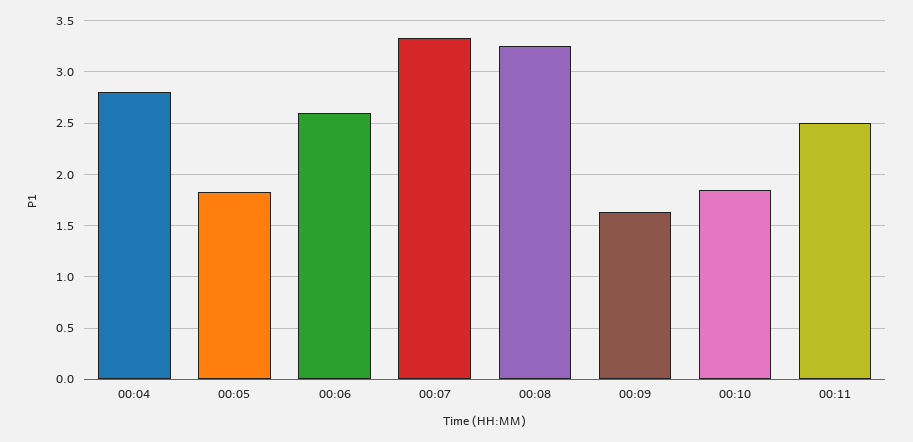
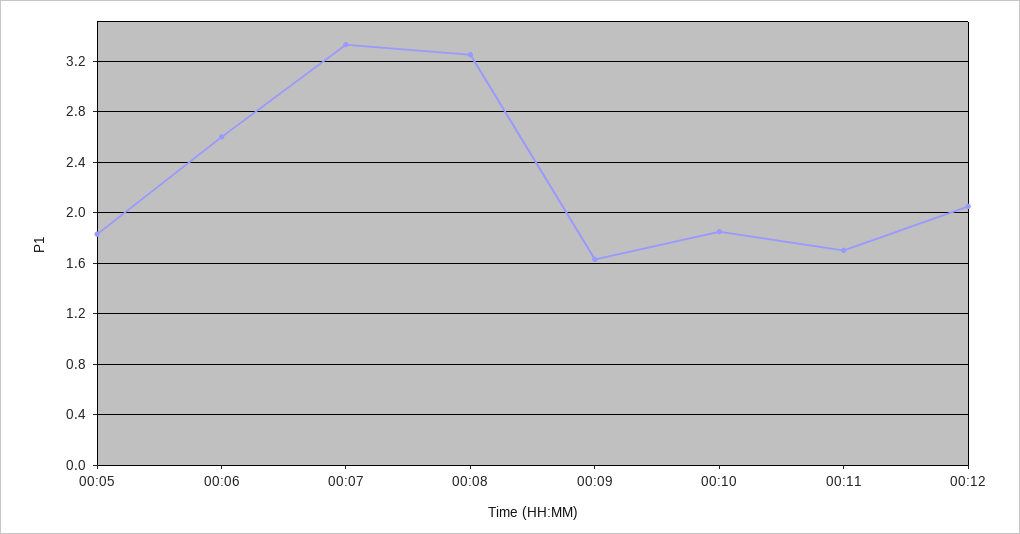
00:04: 2.8 -> none
00:11: 2.5 -> 1.7
00:12: none -> 2.05

